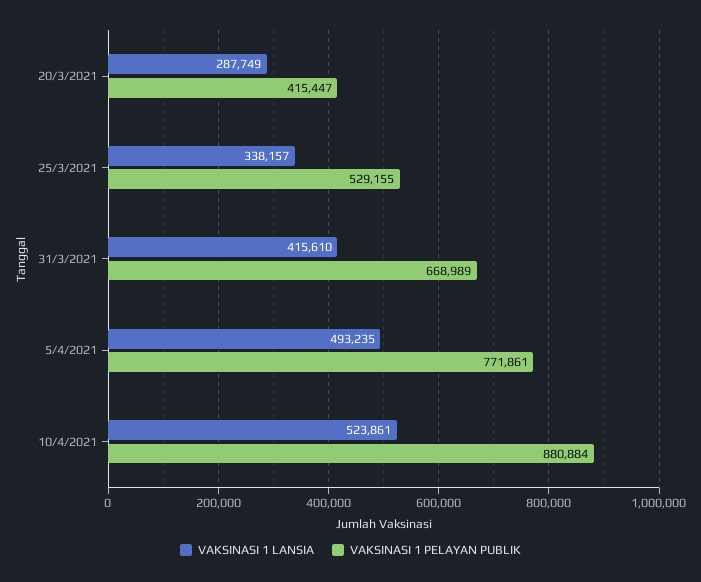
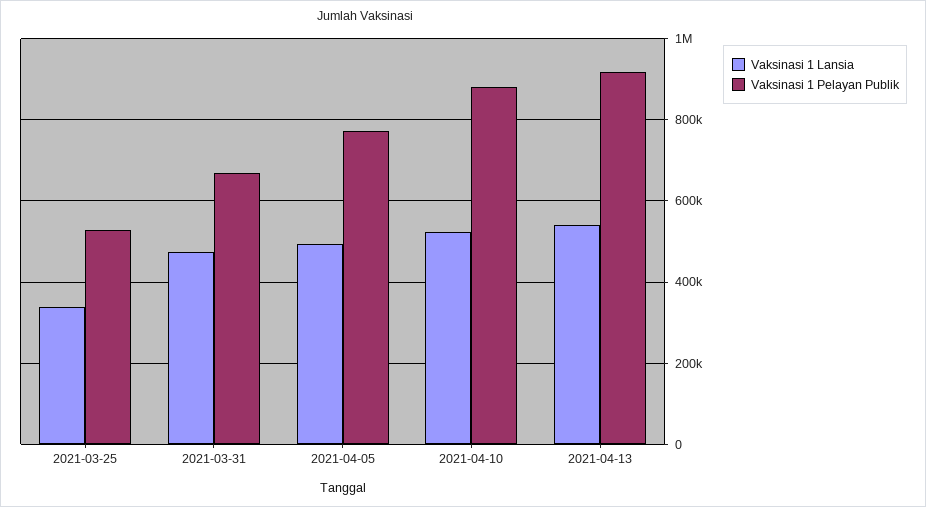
VAKSINASI 1 LANSIA, 20/3/2021: 287749 -> none
VAKSINASI 1 PELAYAN PUBLIK, 20/3/2021: 415447 -> none
VAKSINASI 1 LANSIA, 31/3/2021: 415610 -> 480000
VAKSINASI 1 LANSIA, 2021-04-13: none -> 540000
VAKSINASI 1 PELAYAN PUBLIK, 2021-04-13: none -> 920000

